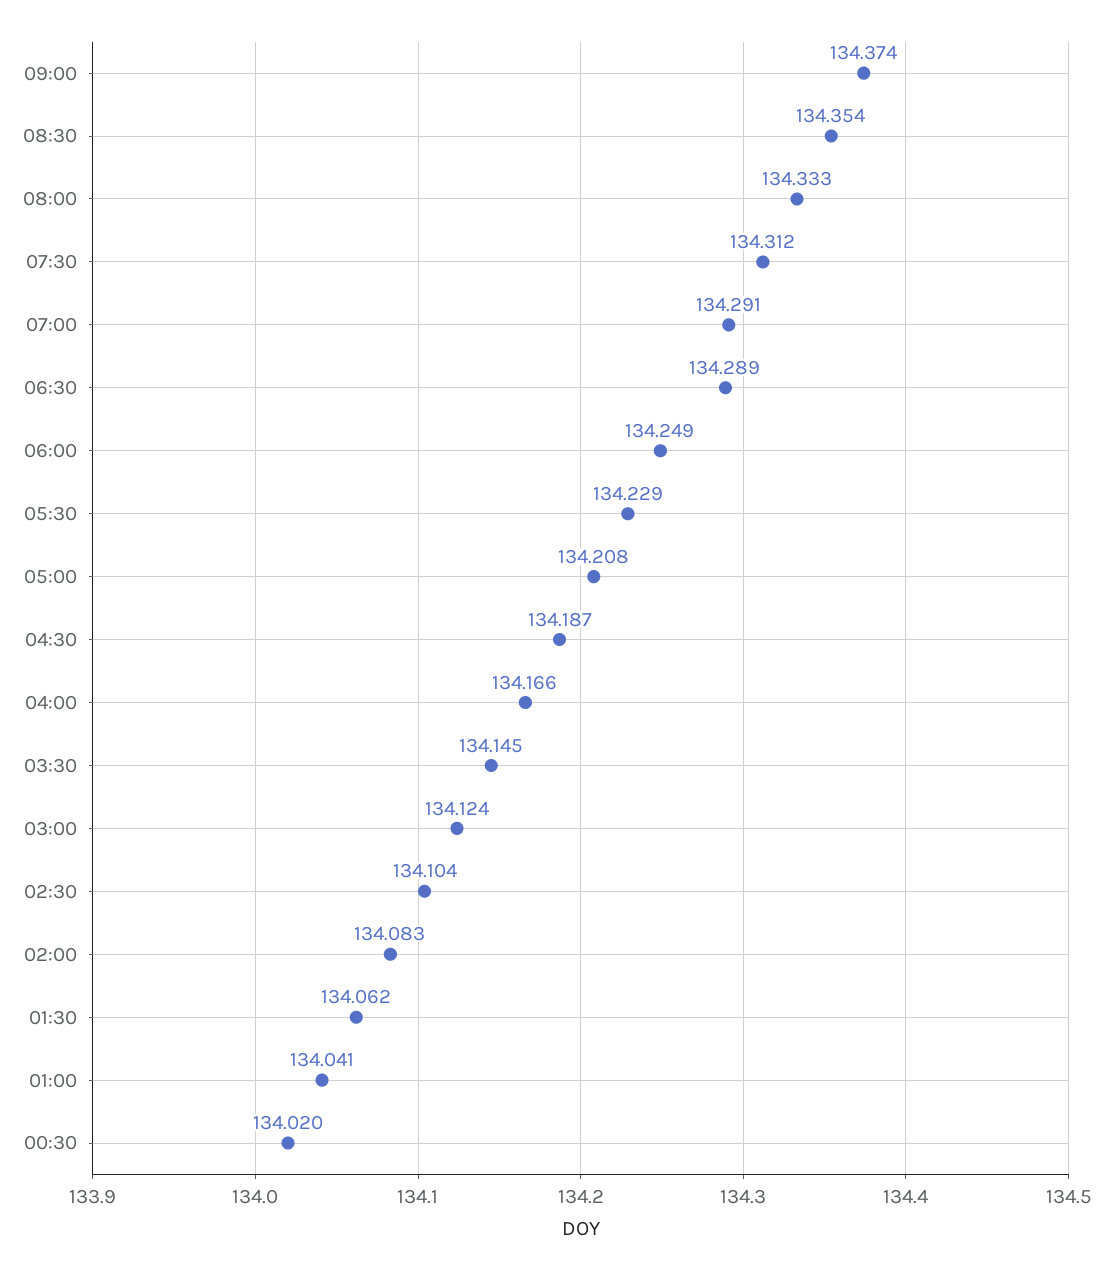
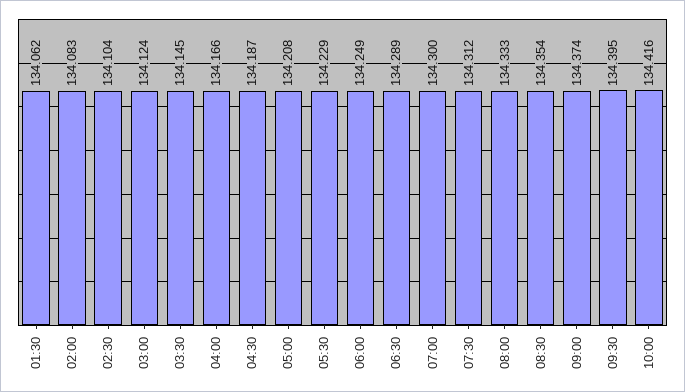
07:00: 134.291 -> 134.3
01:00: 134.041 -> none
00:30: 134.02 -> none
09:30: none -> 134.395
10:00: none -> 134.416

